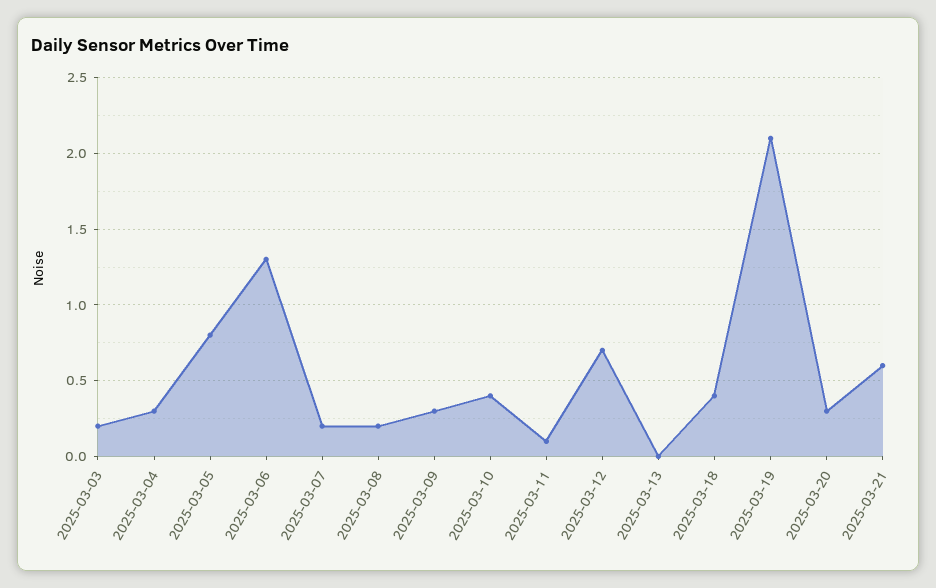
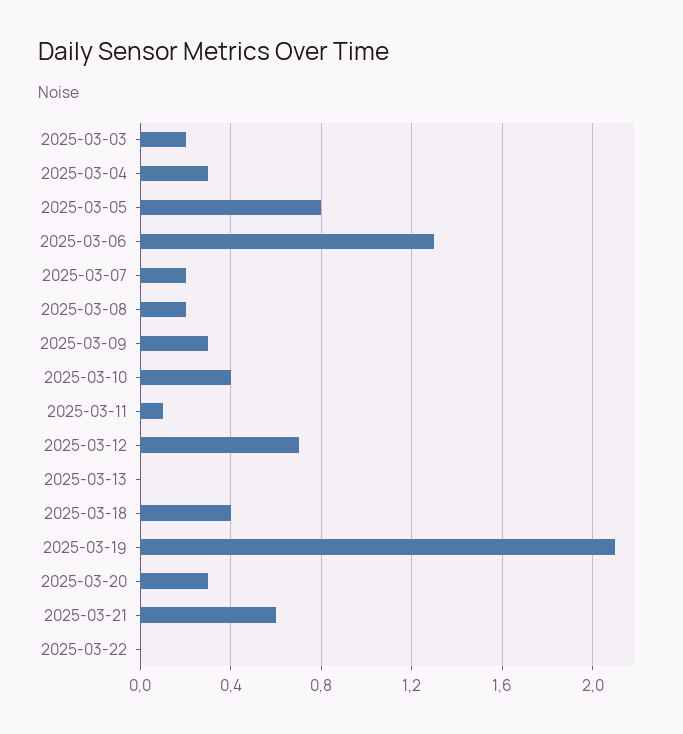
2025-03-22: none -> 0

